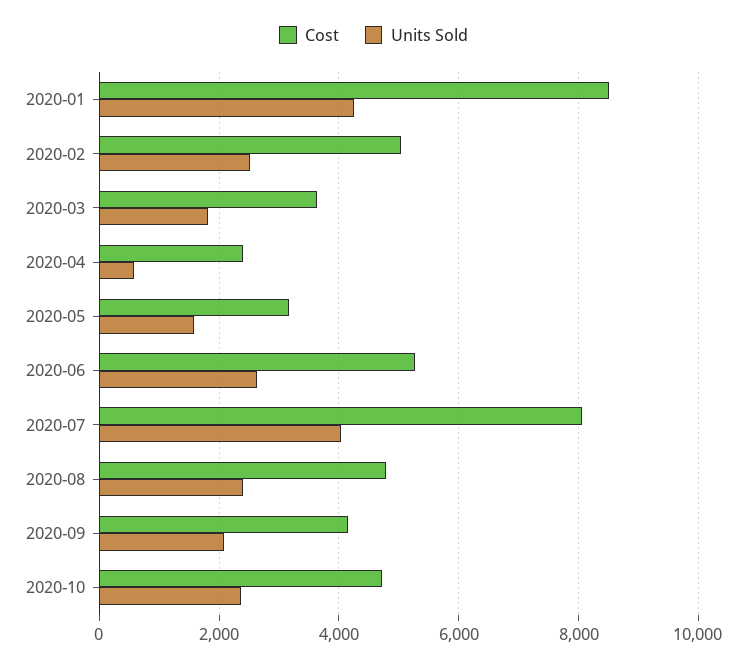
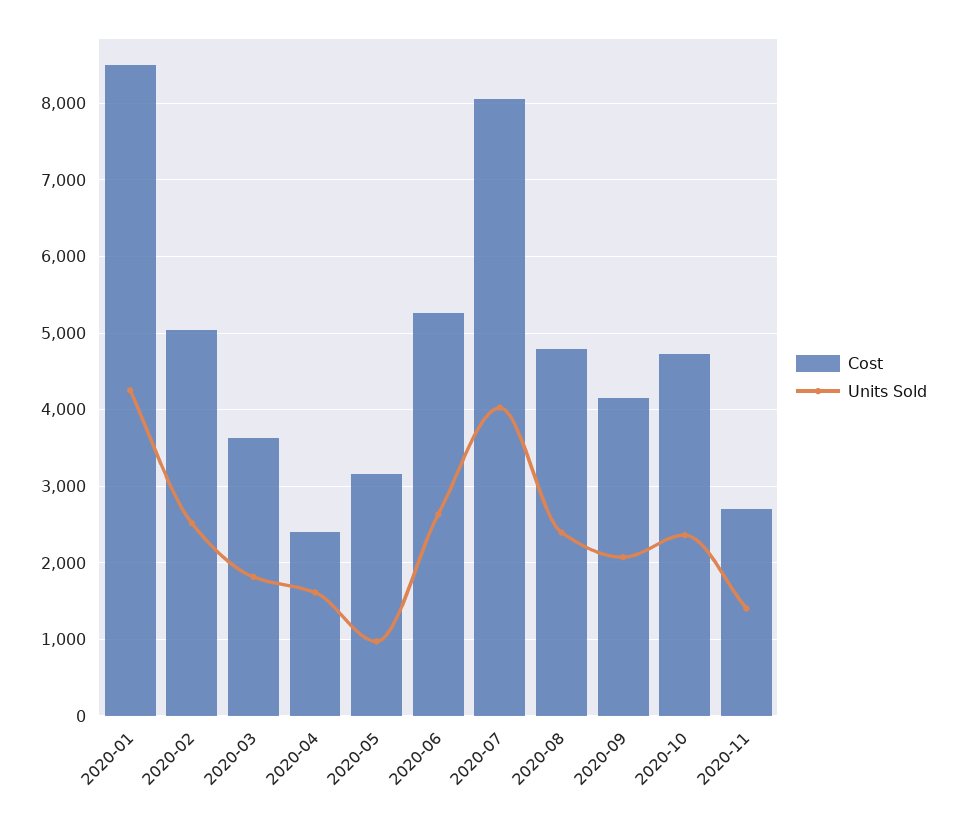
Units Sold, 2020-04: 600 -> 1600
Units Sold, 2020-05: 1600 -> 1000
Cost, 2020-11: none -> 2700
Units Sold, 2020-11: none -> 1400

